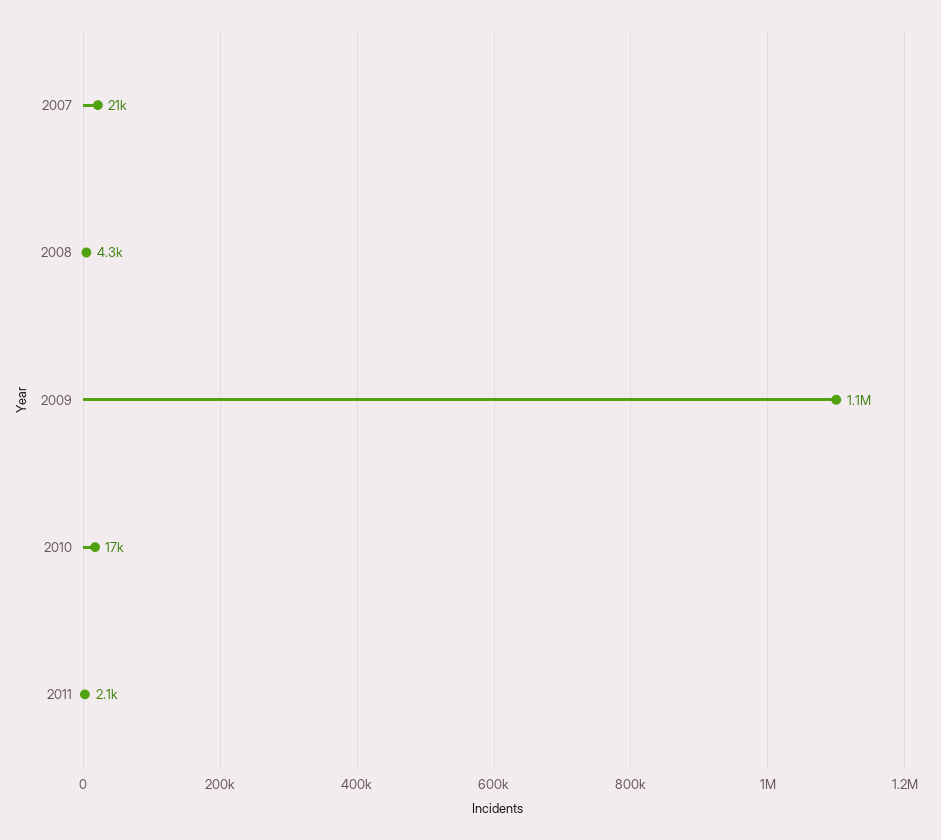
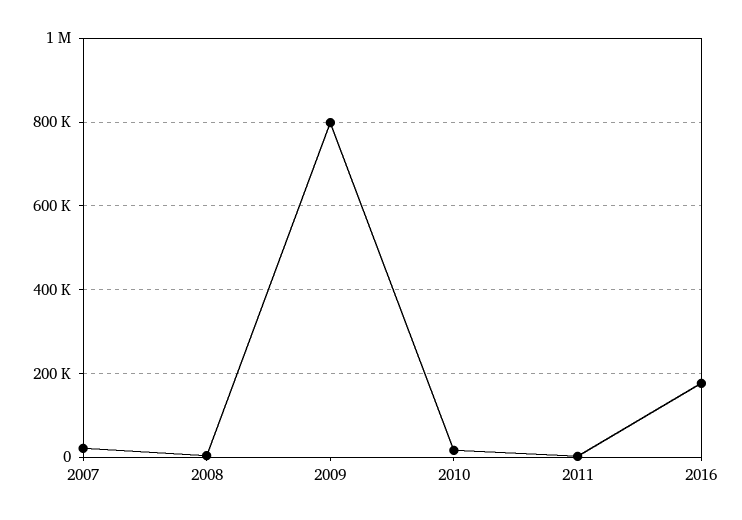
2009: 1100000 -> 800000
2016: none -> 180000

